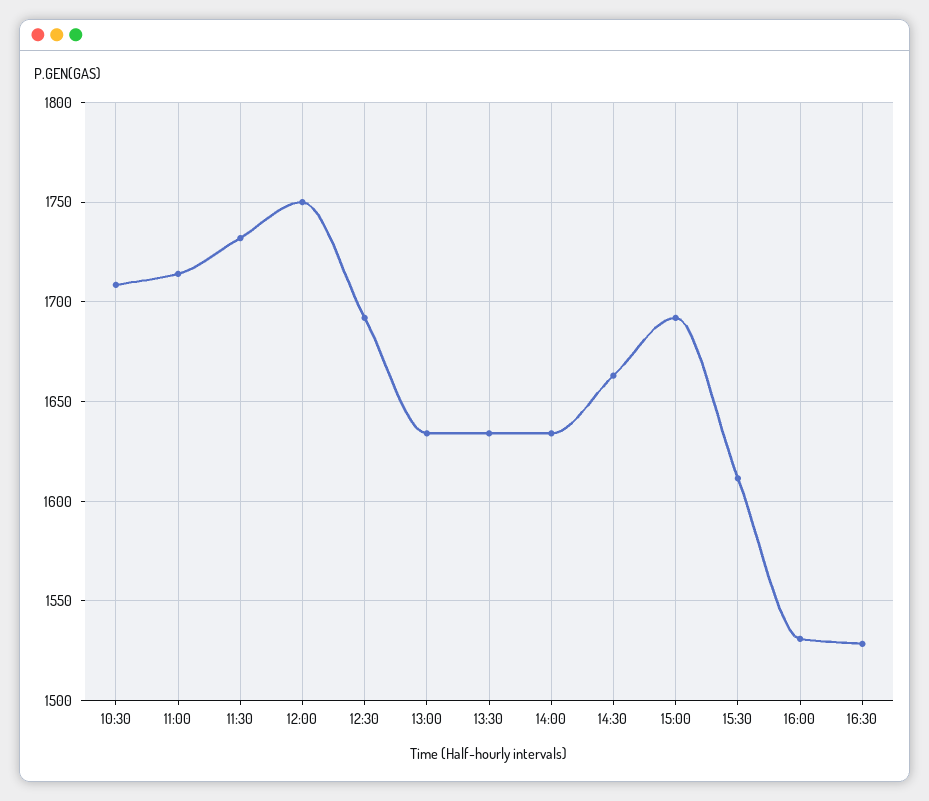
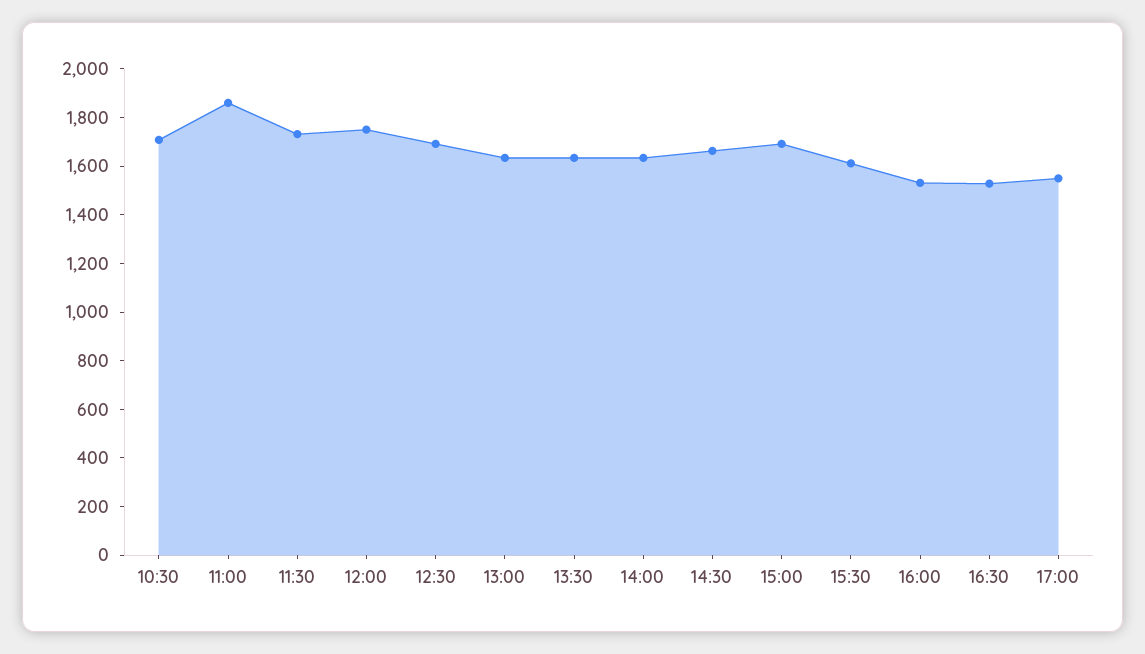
11:00: 1715 -> 1850
17:00: none -> 1550

